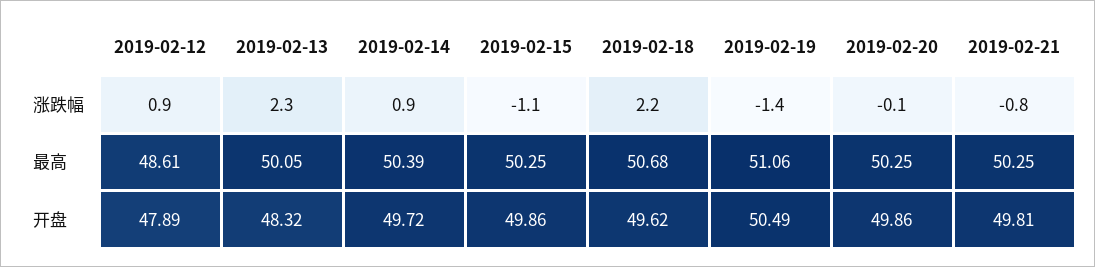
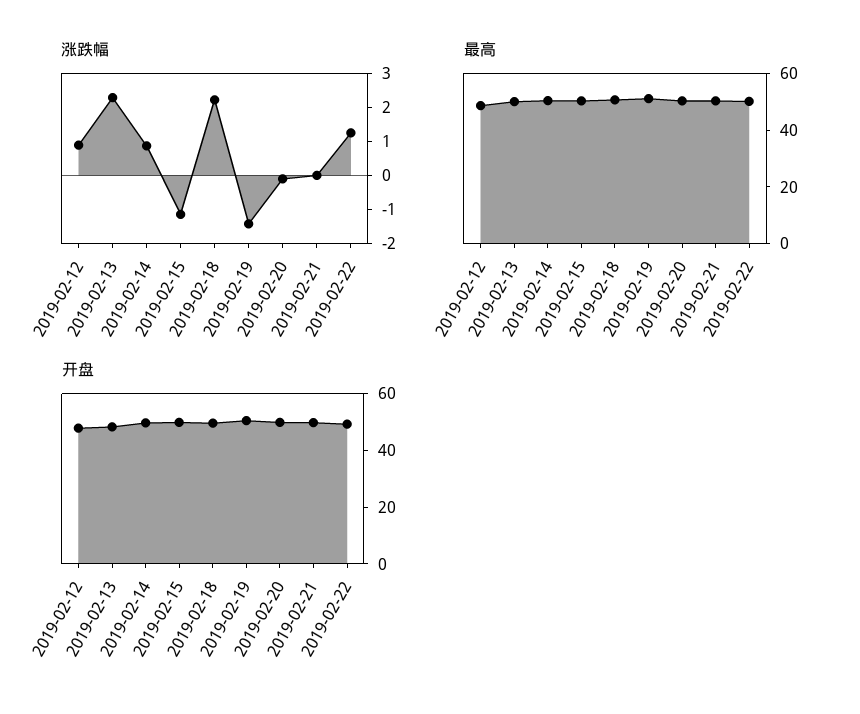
涨跌幅, 2019-02-21: -0.8 -> 0
涨跌幅, 2019-02-22: none -> 1.25
最高, 2019-02-22: none -> 50
开盘, 2019-02-22: none -> 50

